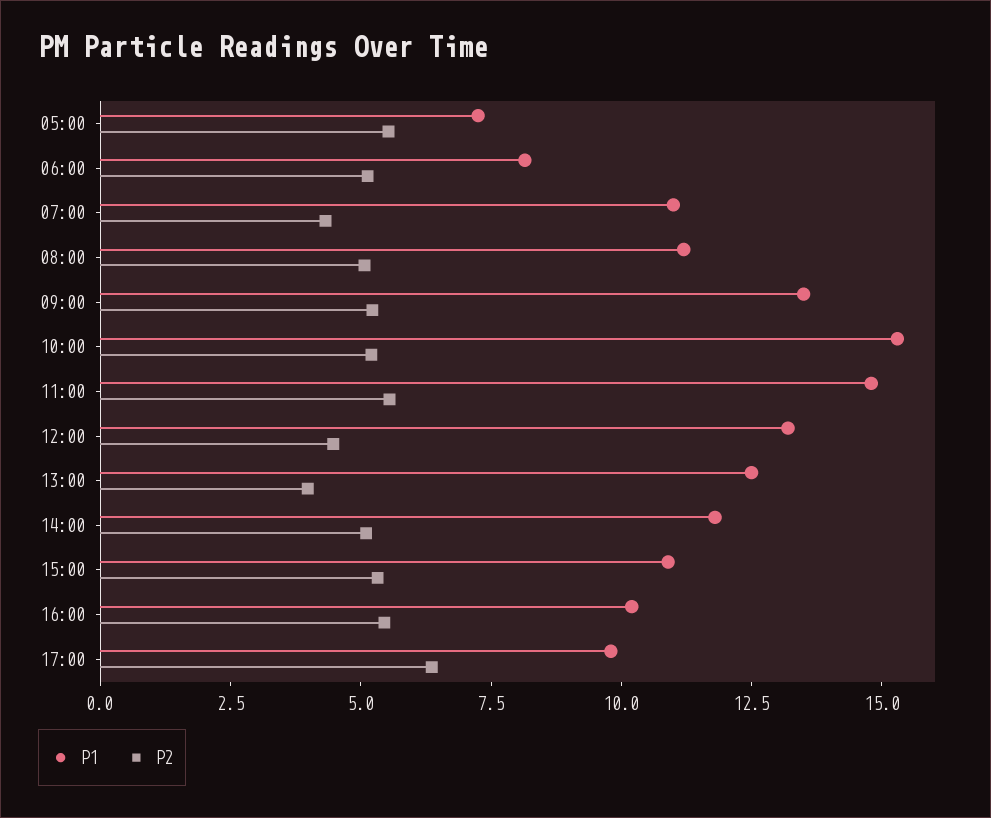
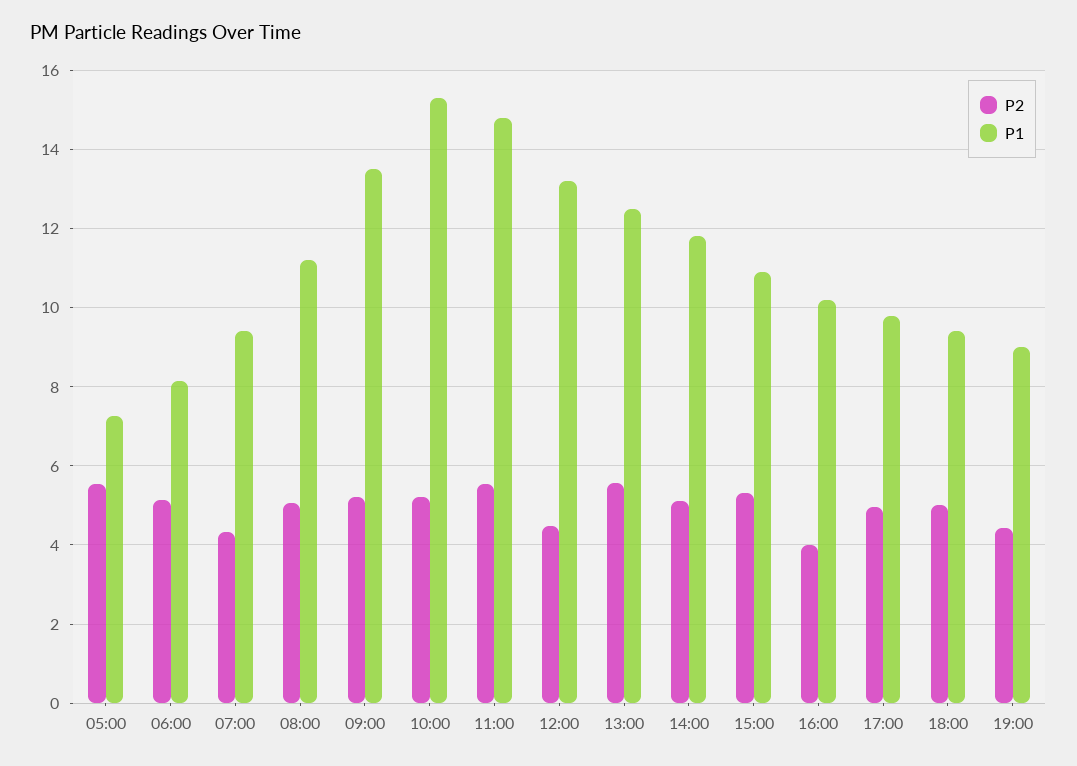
P1, 07:00: 11 -> 9.4
P2, 13:00: 4 -> 5.6
P2, 16:00: 5.5 -> 4
P2, 17:00: 6.5 -> 5
P2, 18:00: none -> 5
P1, 18:00: none -> 9.4
P2, 19:00: none -> 4.4
P1, 19:00: none -> 9

